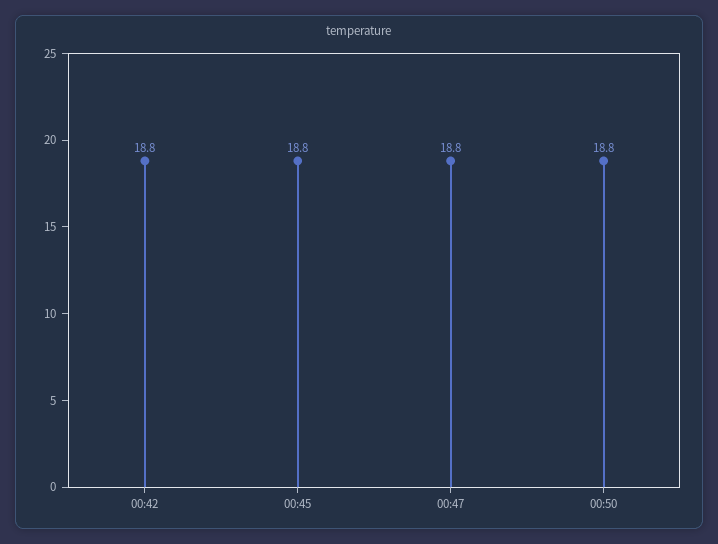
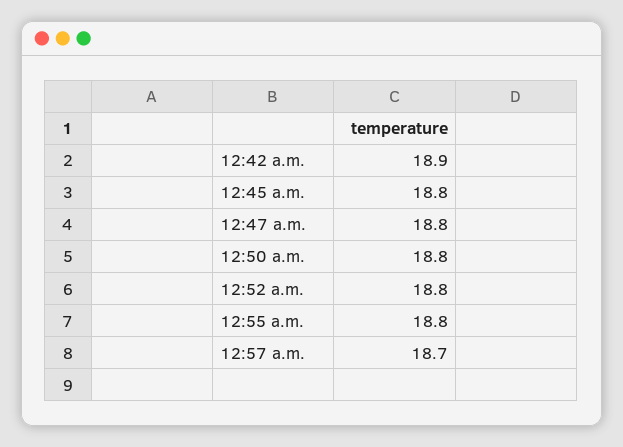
00:42: 18.8 -> 18.9
12:52 a.m.: none -> 18.8
12:55 a.m.: none -> 18.8
12:57 a.m.: none -> 18.7

